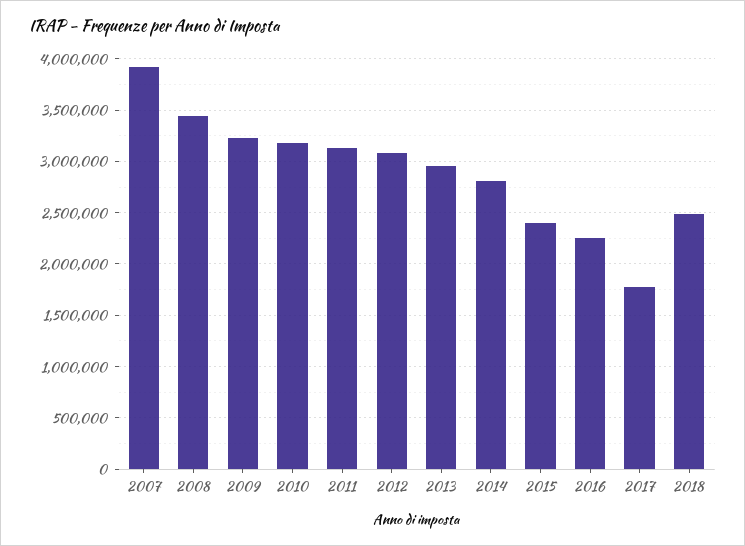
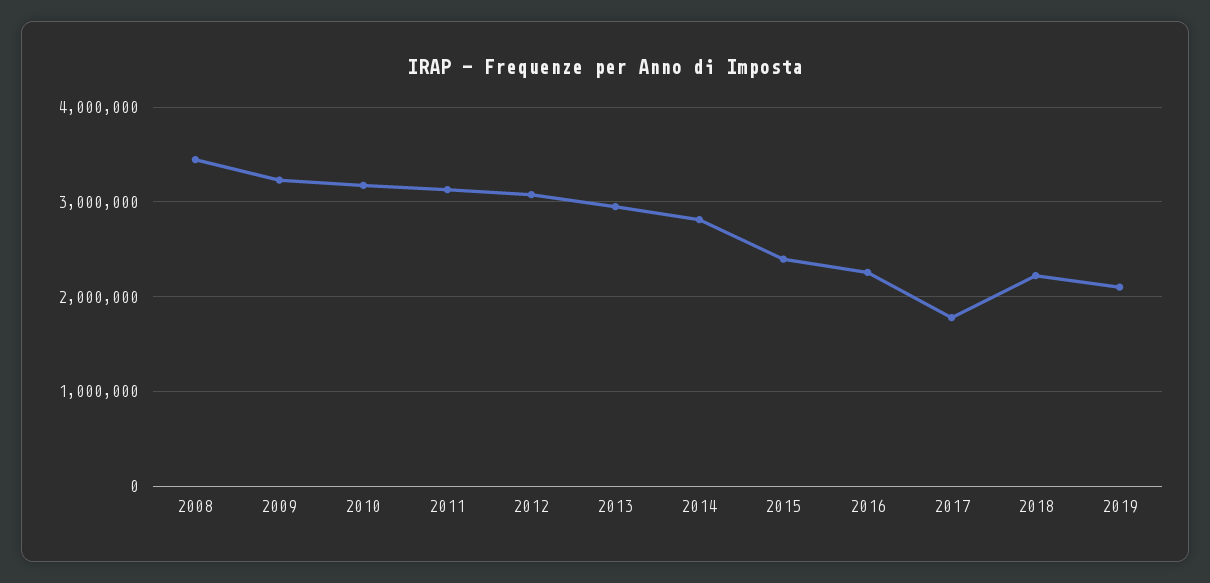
2007: 3900000 -> none
2018: 2500000 -> 2200000
2019: none -> 2100000

